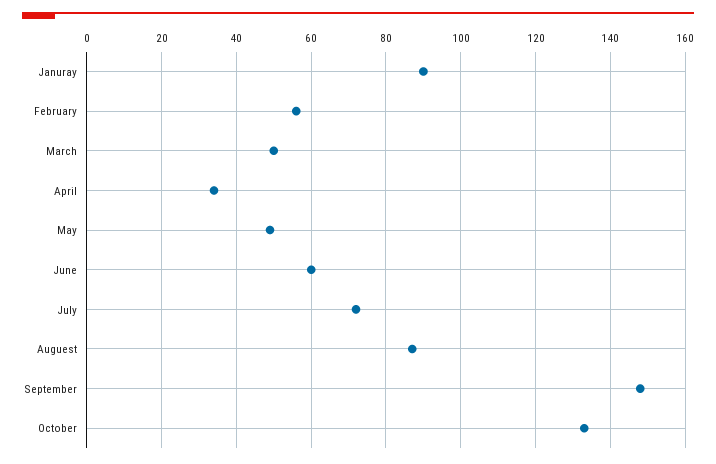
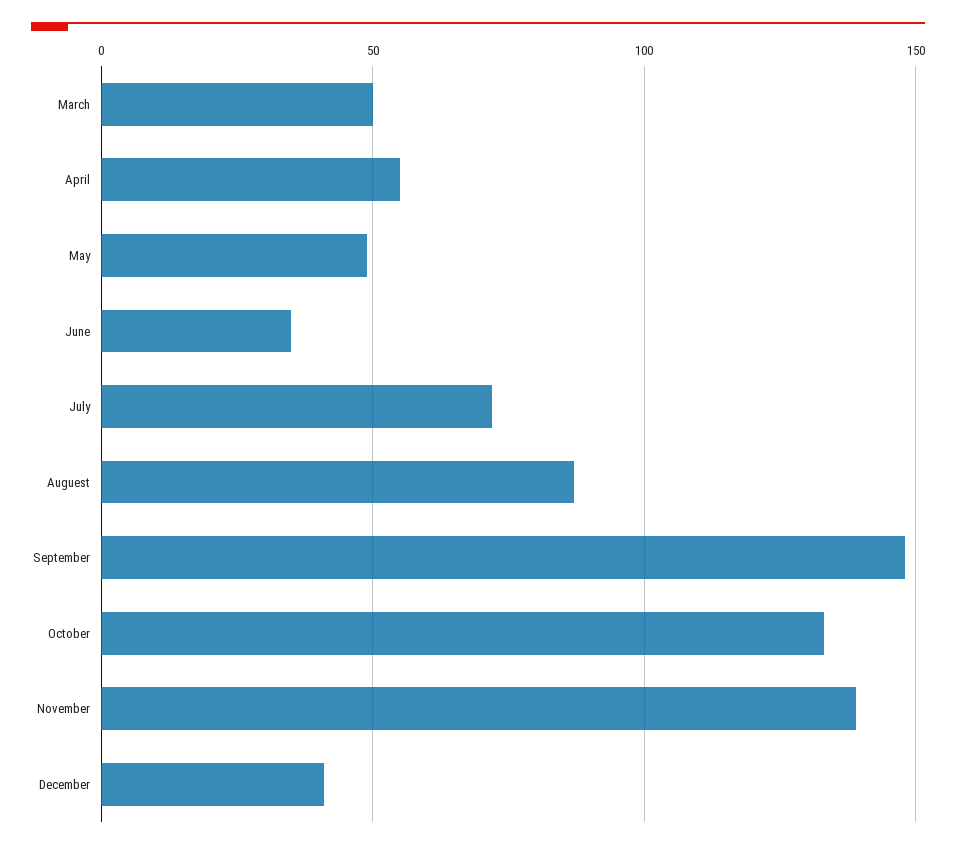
Januray: 90 -> none
February: 55 -> none
April: 35 -> 55
June: 60 -> 35
November: none -> 140
December: none -> 40

